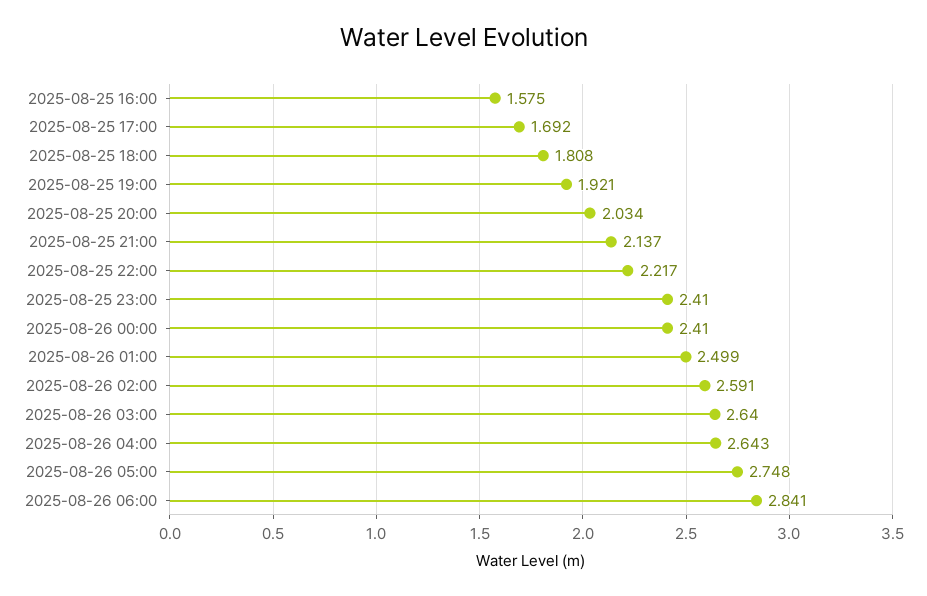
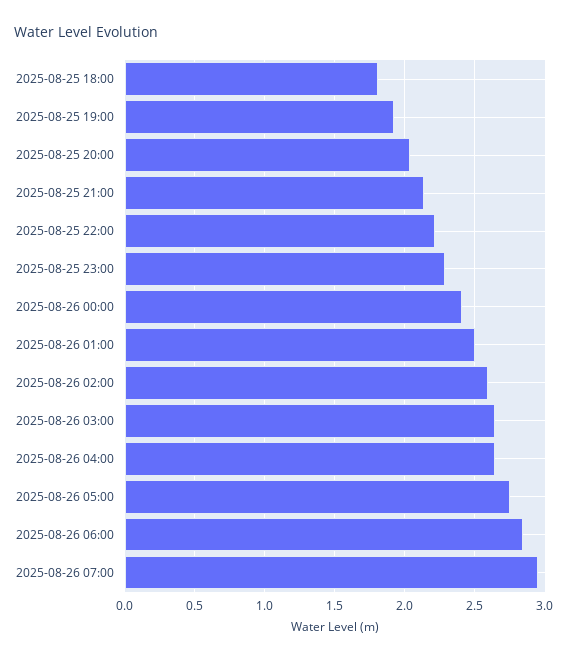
2025-08-25 16:00: 1.575 -> none
2025-08-25 17:00: 1.692 -> none
2025-08-25 23:00: 2.41 -> 2.3
2025-08-26 07:00: none -> 2.95

